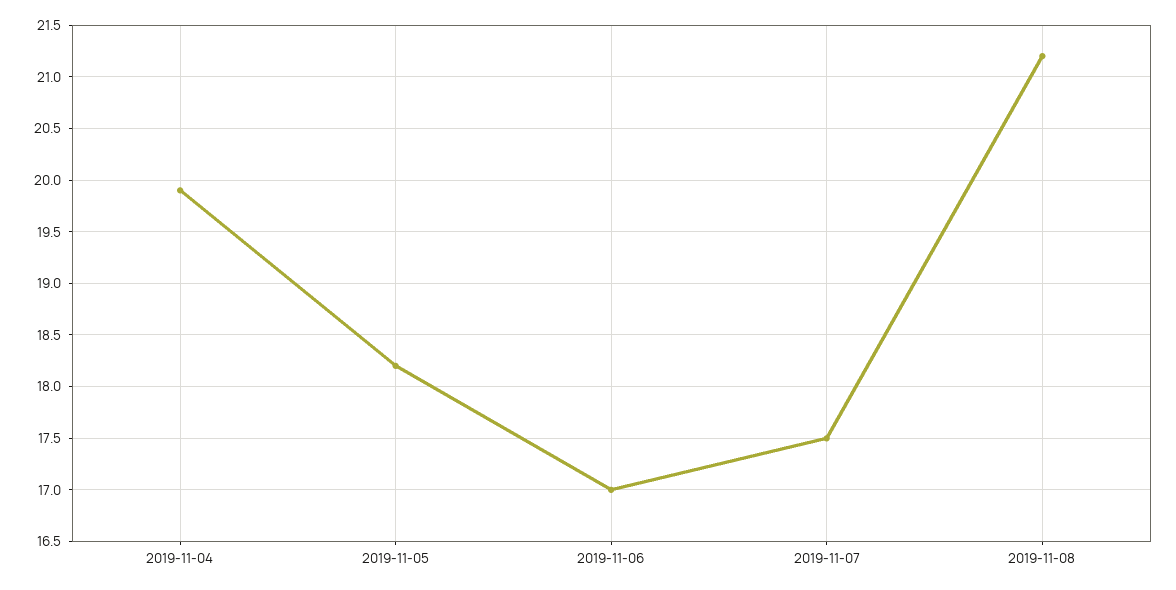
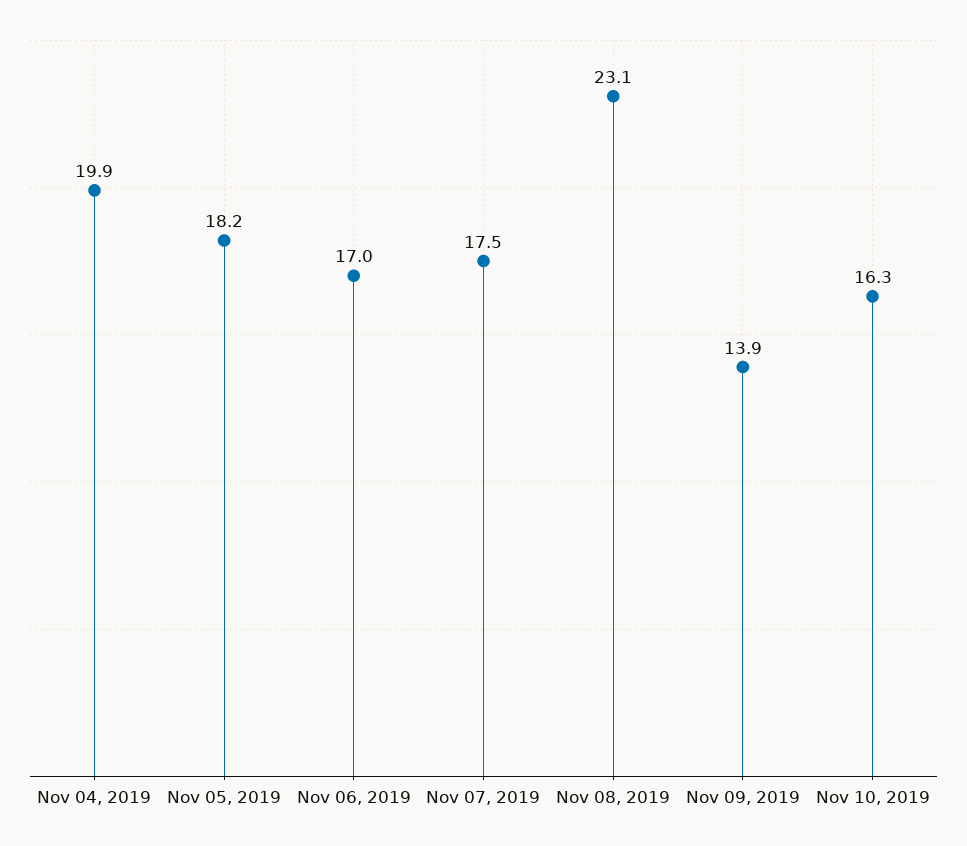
2019-11-08: 21.2 -> 23.1
Nov 09, 2019: none -> 13.9
Nov 10, 2019: none -> 16.3

